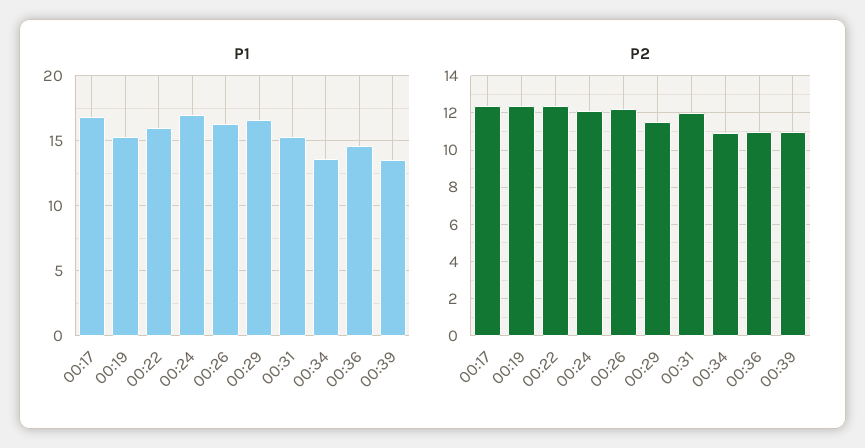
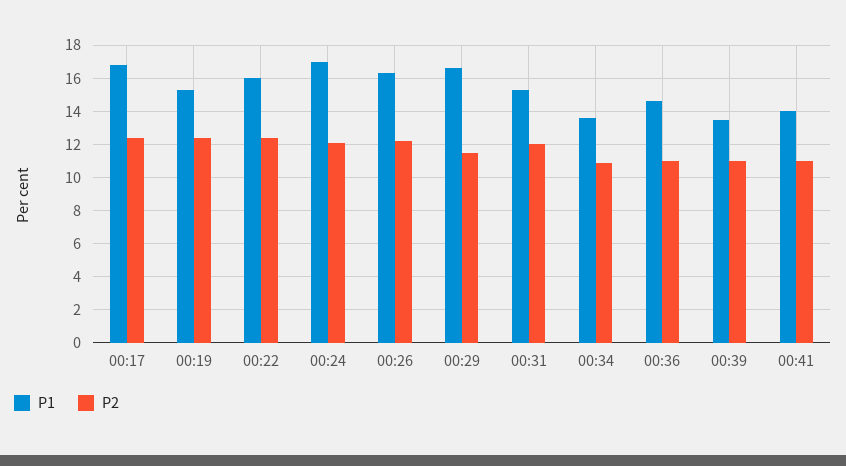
P1, 00:41: none -> 14
P2, 00:41: none -> 11

